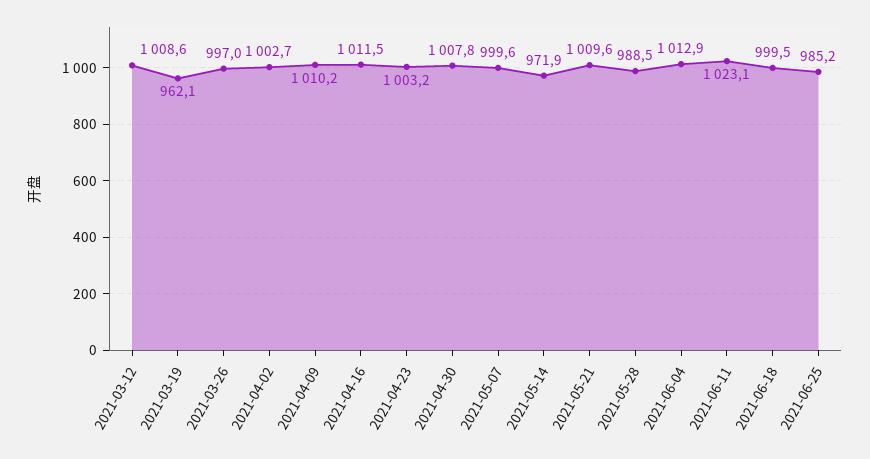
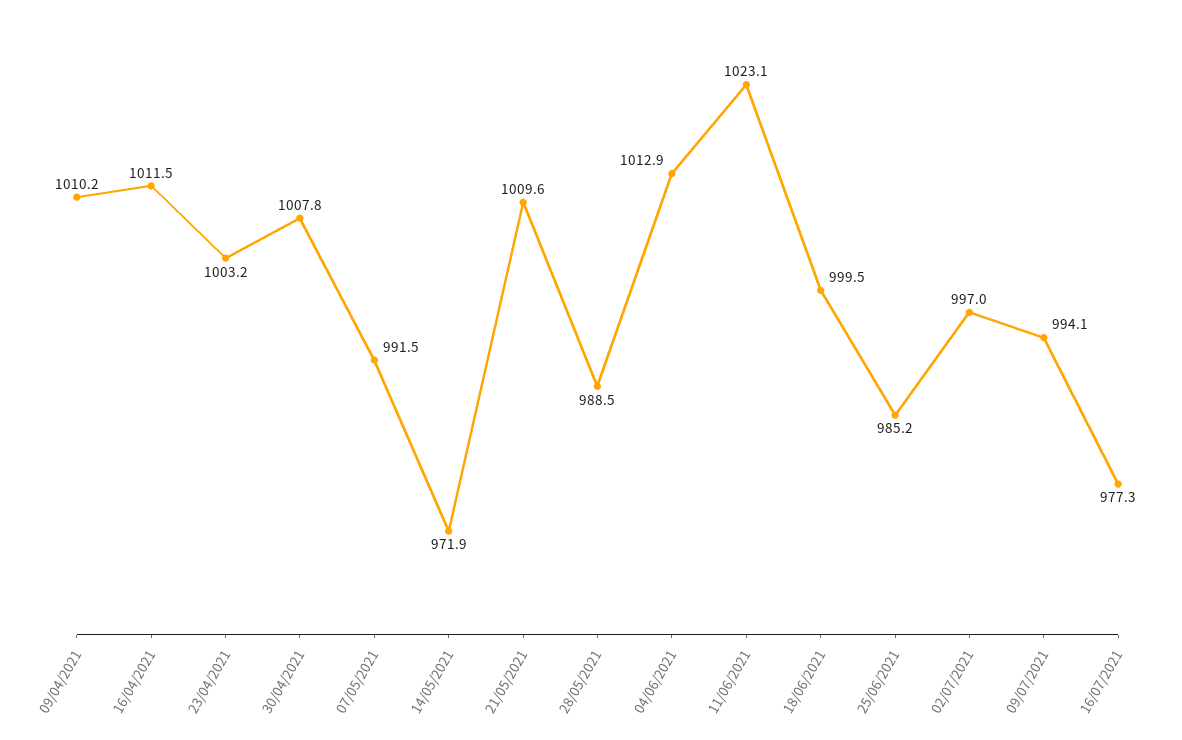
2021-03-12: 1008.6 -> none
2021-03-19: 962.1 -> none
2021-03-26: 997 -> none
2021-04-02: 1002.7 -> none
2021-05-07: 999.6 -> 991.5
02/07/2021: none -> 997
09/07/2021: none -> 994.1
16/07/2021: none -> 977.3

